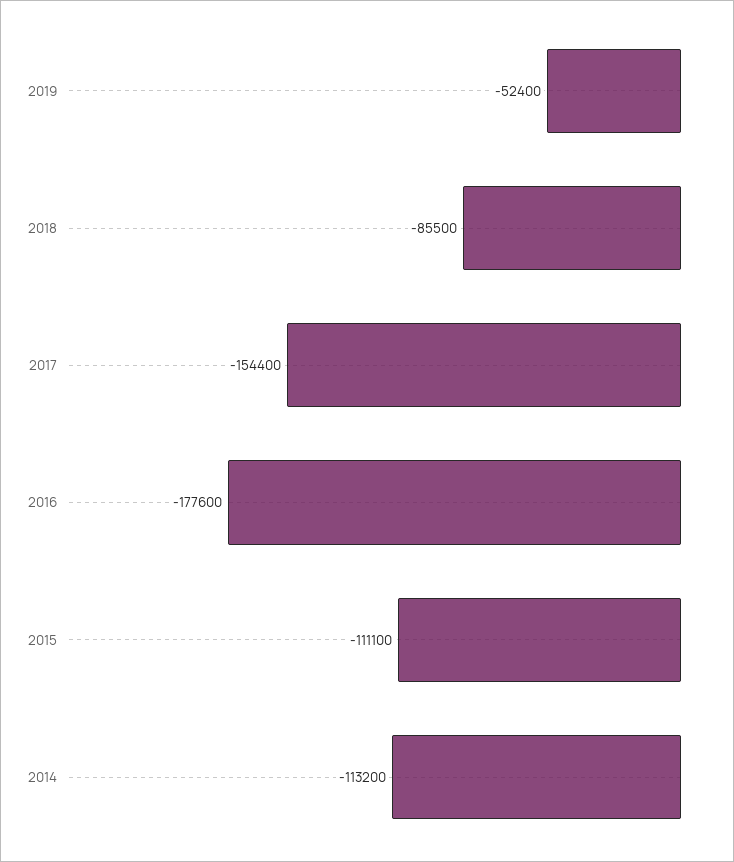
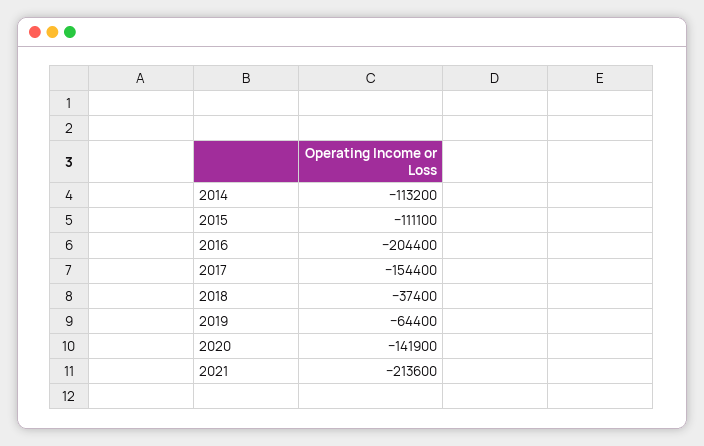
2019: -52400 -> -64400
2018: -85500 -> -37400
2016: -177600 -> -204400
2020: none -> -141900
2021: none -> -213600

